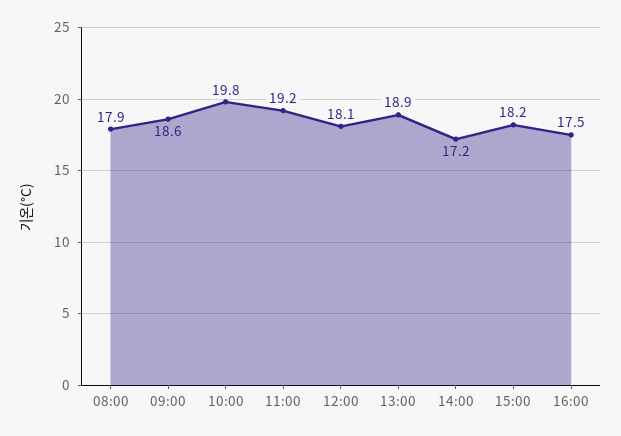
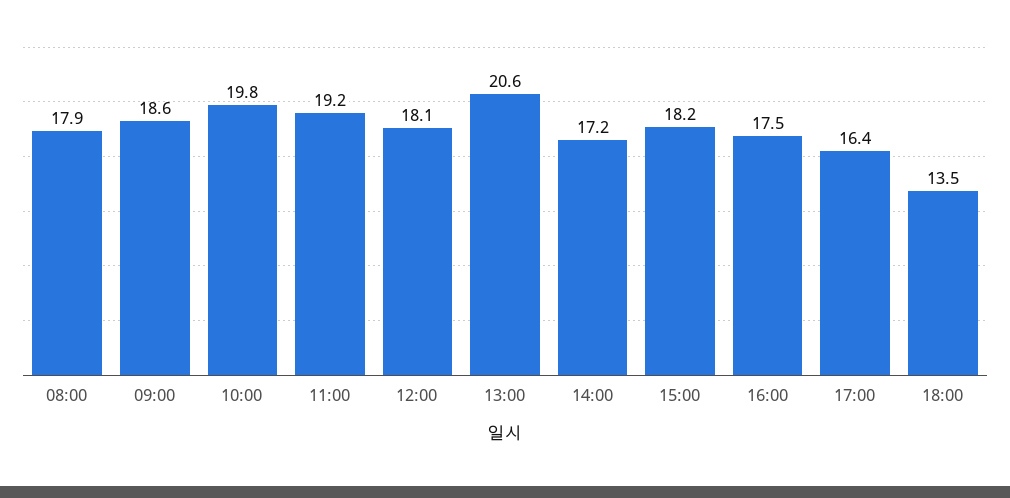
13:00: 18.9 -> 20.6
17:00: none -> 16.4
18:00: none -> 13.5

